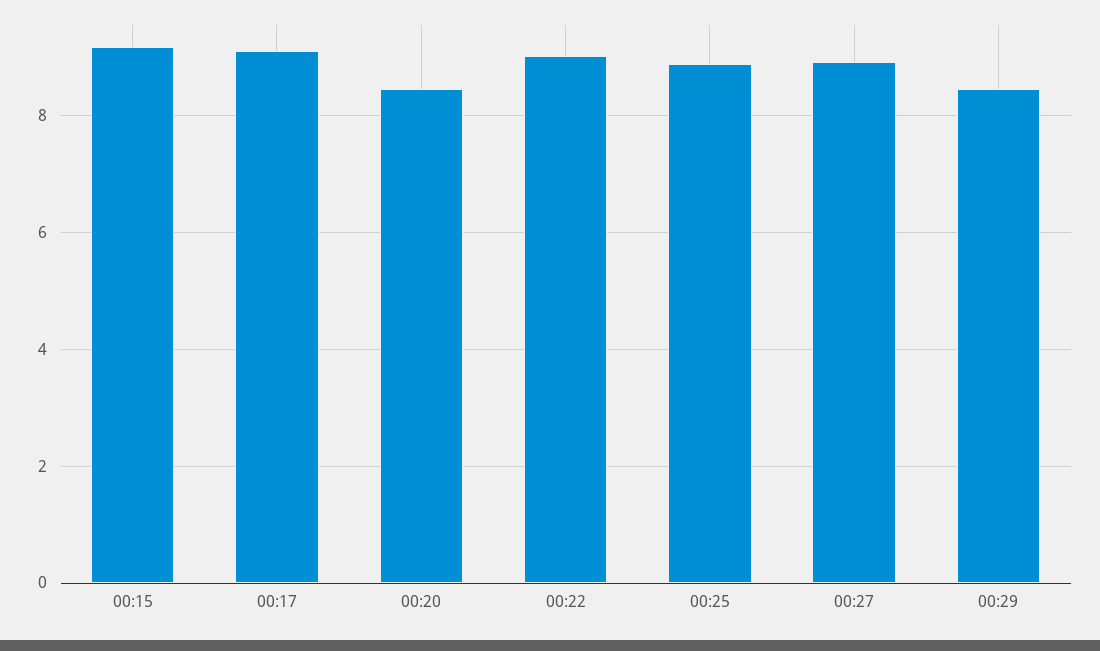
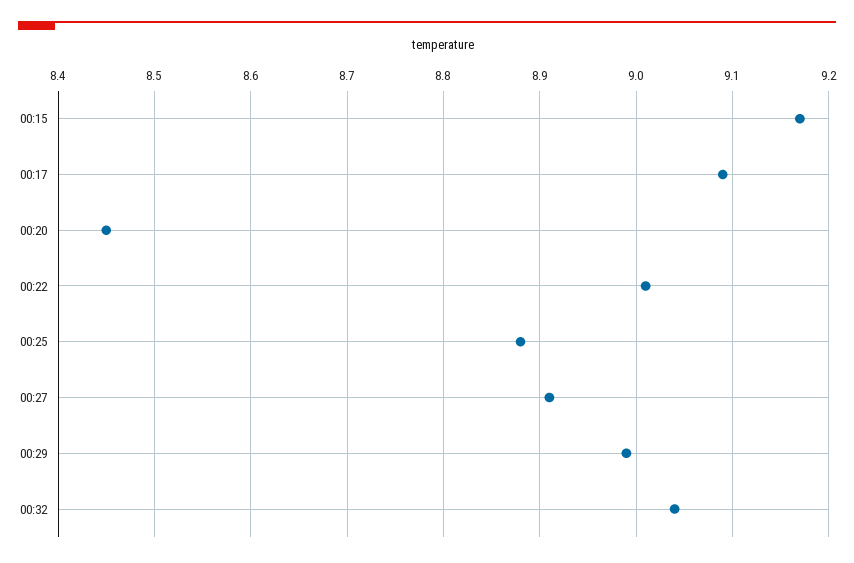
00:29: 8.4 -> 8.99
00:32: none -> 9.04

